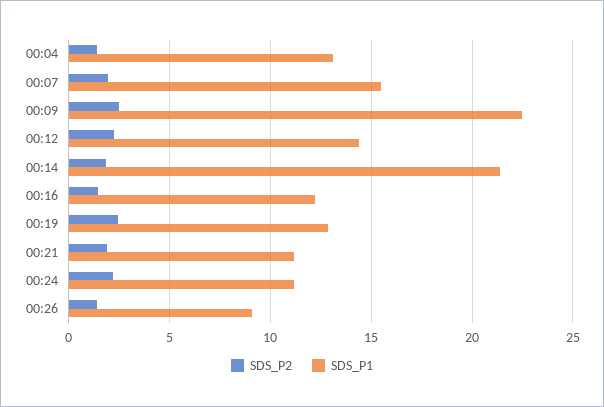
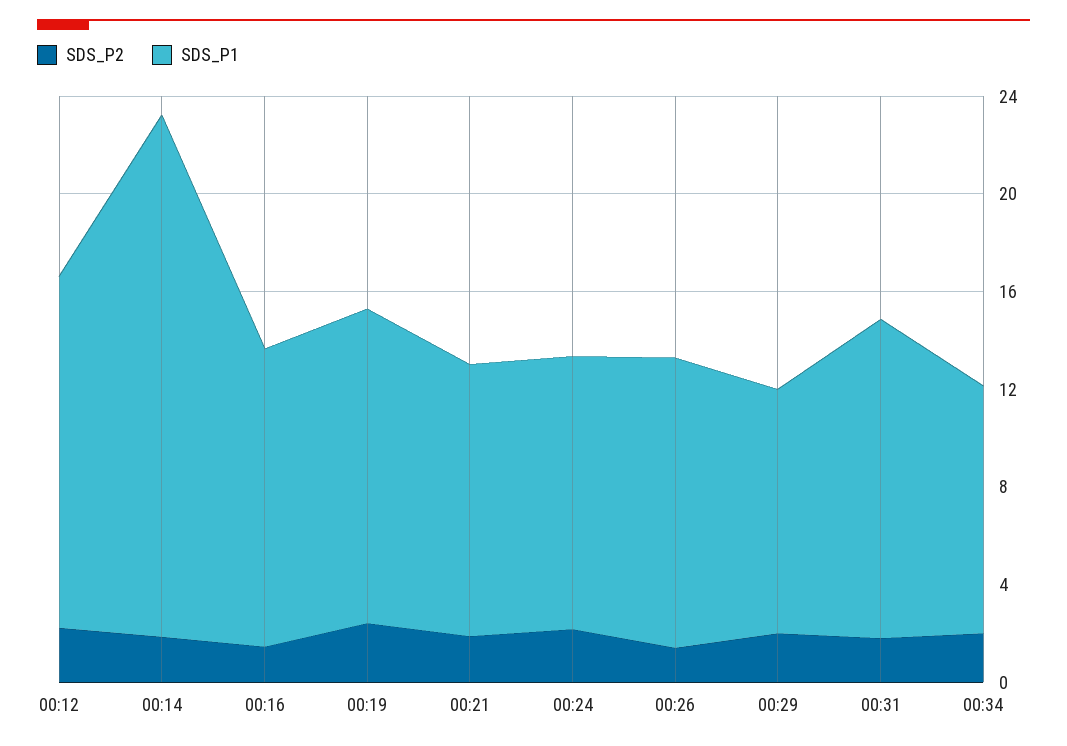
SDS_P2, 00:04: 1.5 -> none
SDS_P1, 00:04: 13 -> none
SDS_P2, 00:07: 2 -> none
SDS_P1, 00:07: 15.5 -> none
SDS_P2, 00:09: 2.5 -> none
SDS_P1, 00:09: 22.5 -> none
SDS_P1, 00:26: 9 -> 12
SDS_P2, 00:29: none -> 2
SDS_P1, 00:29: none -> 10
SDS_P2, 00:31: none -> 2
SDS_P1, 00:31: none -> 13
SDS_P2, 00:34: none -> 2
SDS_P1, 00:34: none -> 10

